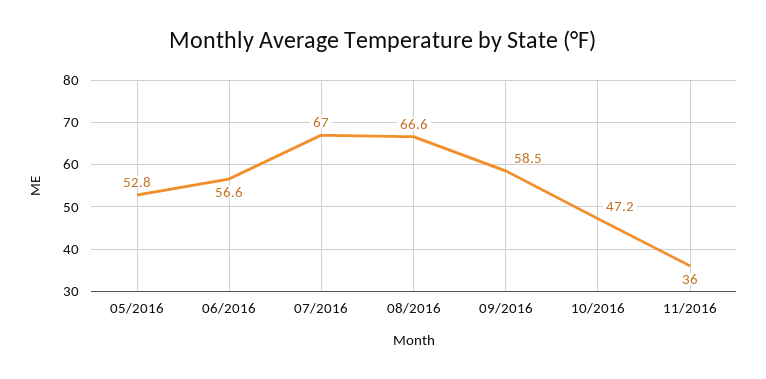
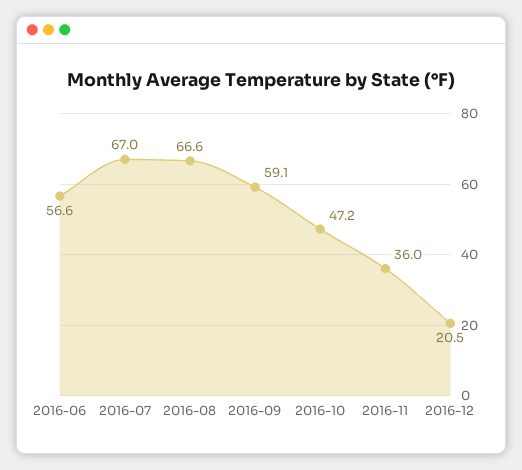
05/2016: 52.8 -> none
09/2016: 58.5 -> 59.1
2016-12: none -> 20.5

